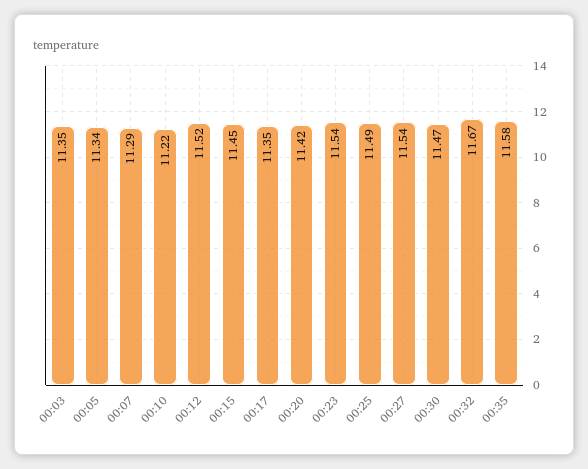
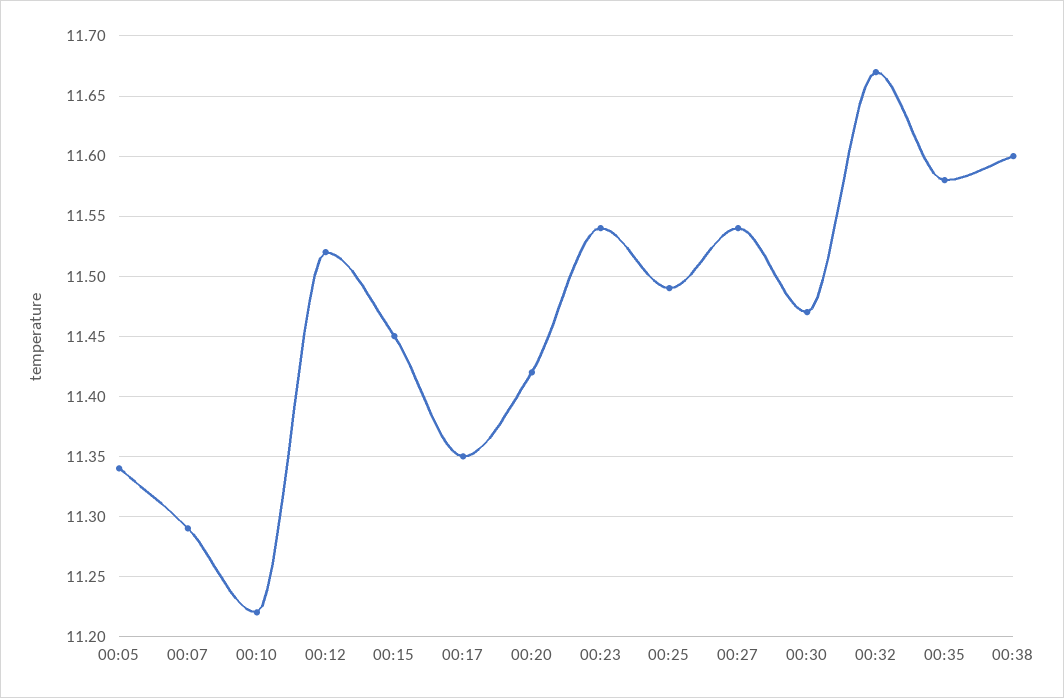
00:03: 11.35 -> none
00:38: none -> 11.6

